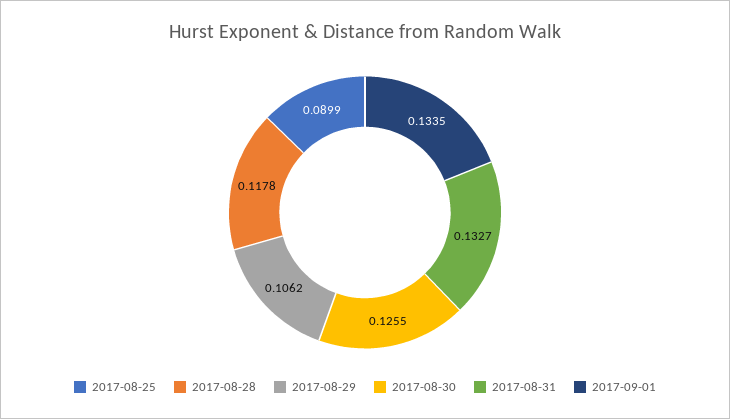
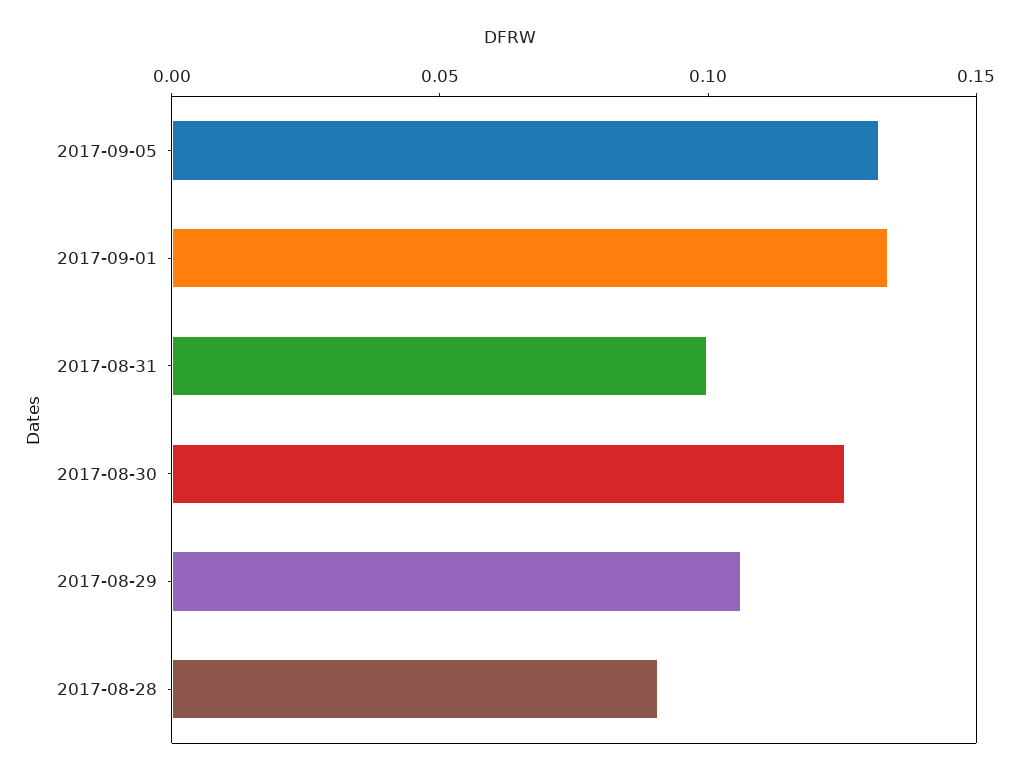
2017-08-25: 0.0899 -> none
2017-08-28: 0.1178 -> 0.09
2017-08-31: 0.1327 -> 0.1
2017-09-05: none -> 0.13

